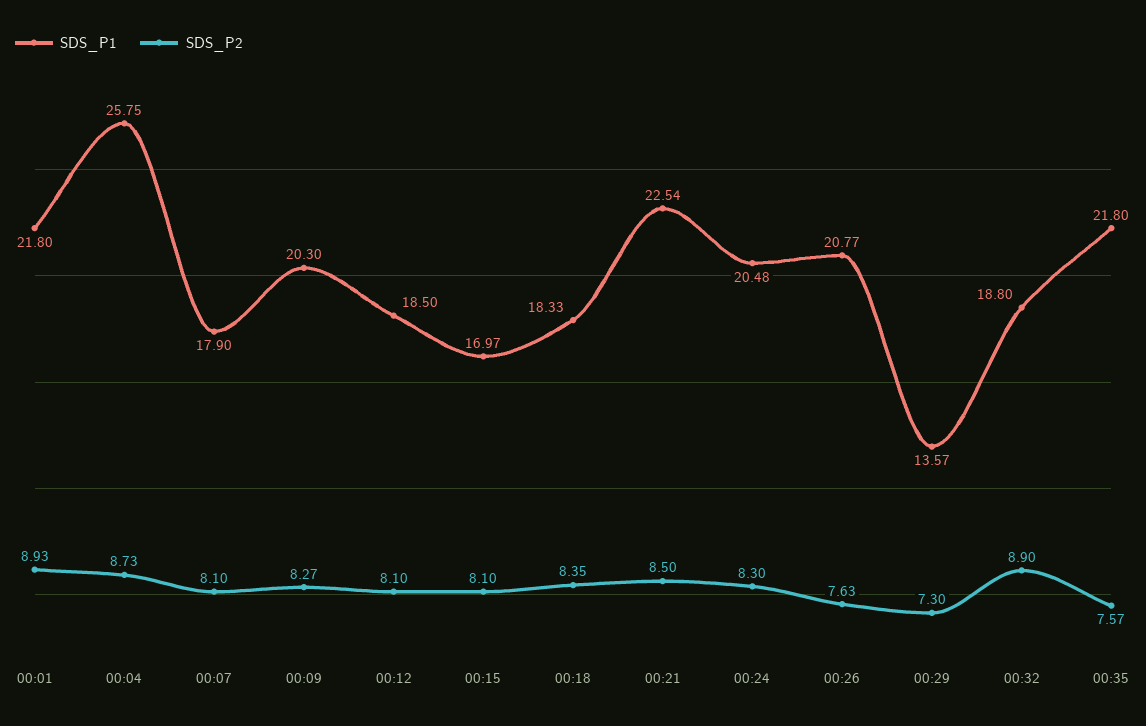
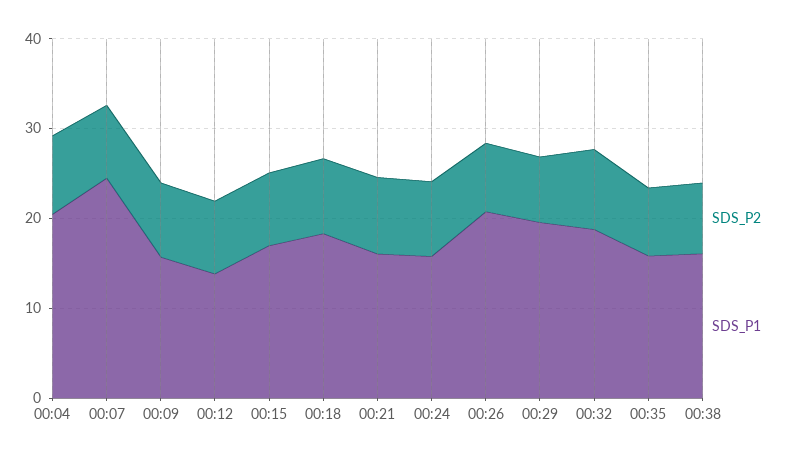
SDS_P1, 00:01: 21.8 -> none
SDS_P2, 00:01: 8.93 -> none
SDS_P1, 00:04: 25.75 -> 20
SDS_P1, 00:07: 17.9 -> 24
SDS_P1, 00:09: 20.3 -> 16
SDS_P1, 00:12: 18.5 -> 14
SDS_P1, 00:21: 22.54 -> 16
SDS_P1, 00:24: 20.48 -> 16
SDS_P1, 00:29: 13.57 -> 20
SDS_P1, 00:35: 21.8 -> 16
SDS_P2, 00:38: none -> 8
SDS_P1, 00:38: none -> 16

